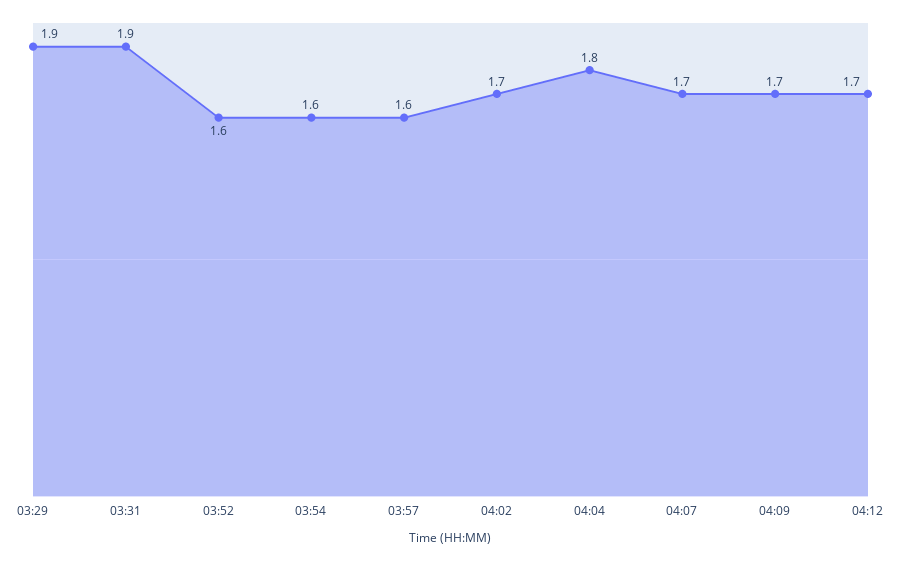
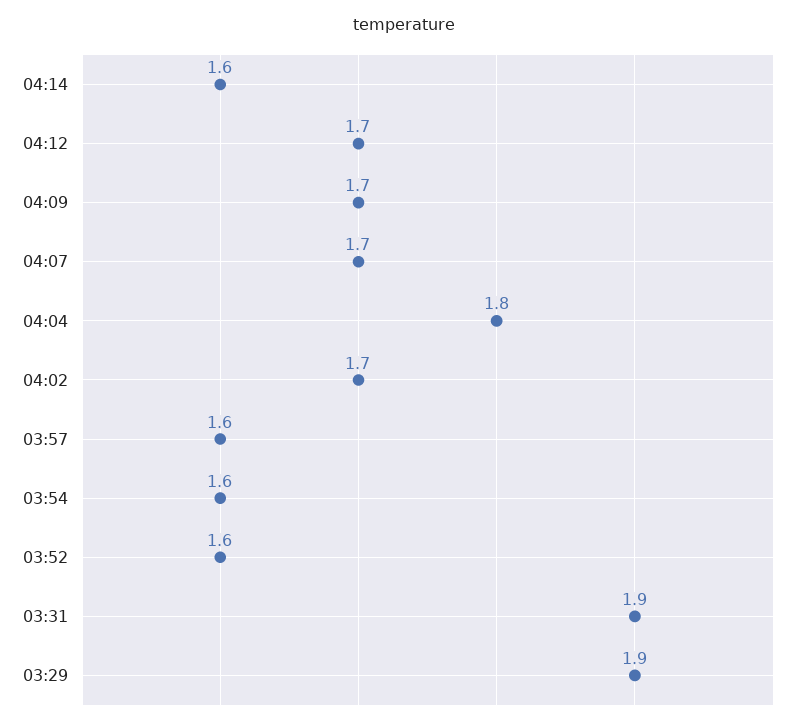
04:14: none -> 1.6

